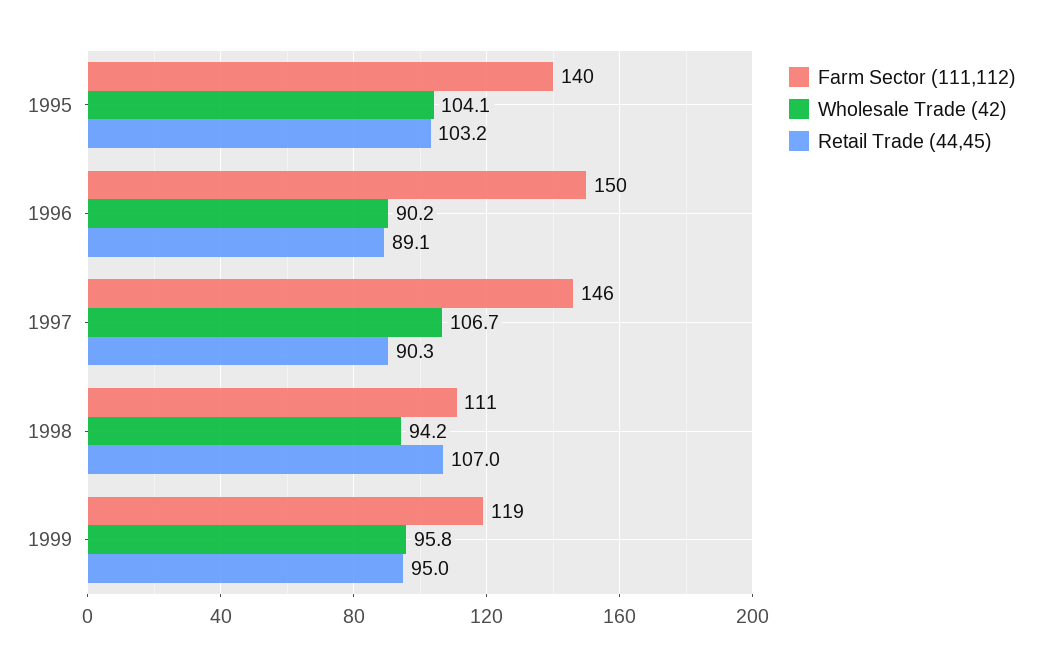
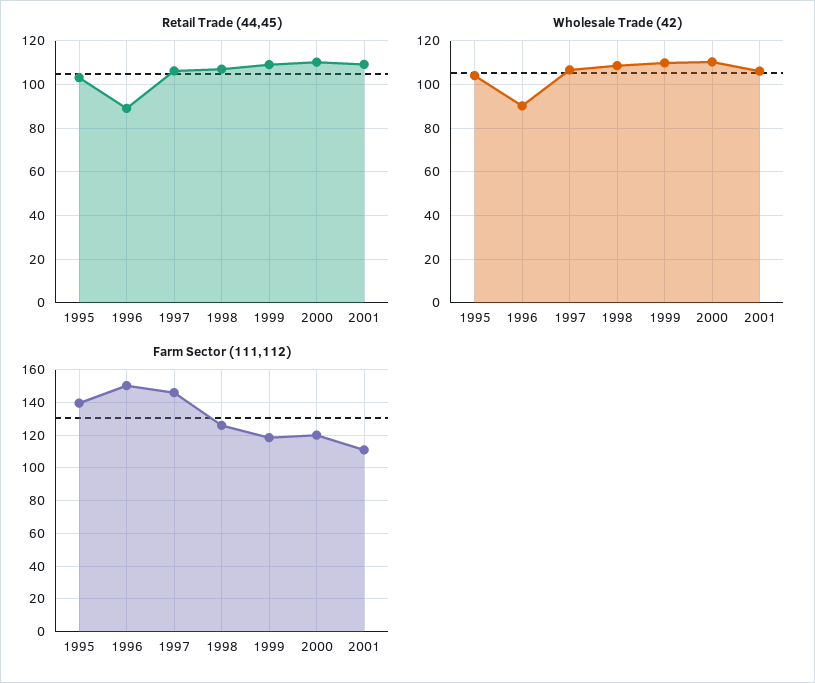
Retail Trade (44,45), 1997: 90.3 -> 105
Farm Sector (111,112), 1998: 111 -> 125
Wholesale Trade (42), 1998: 94.2 -> 110
Wholesale Trade (42), 1999: 95.8 -> 110
Retail Trade (44,45), 1999: 95 -> 110
Retail Trade (44,45), 2000: none -> 110
Retail Trade (44,45), 2001: none -> 110
Wholesale Trade (42), 2000: none -> 110
Wholesale Trade (42), 2001: none -> 105
Farm Sector (111,112), 2000: none -> 120
Farm Sector (111,112), 2001: none -> 110

